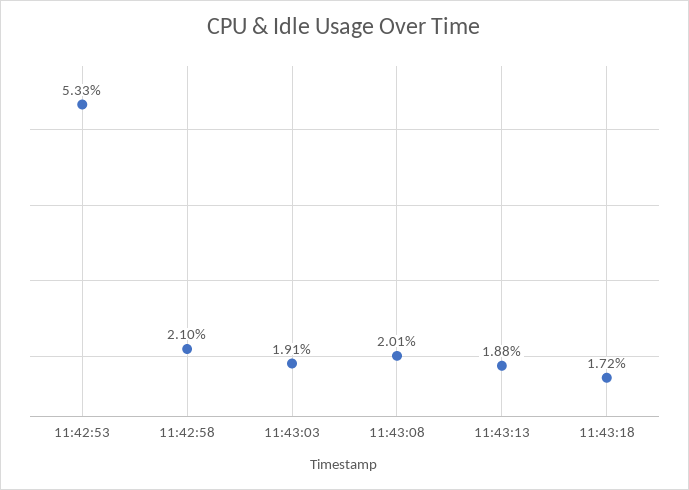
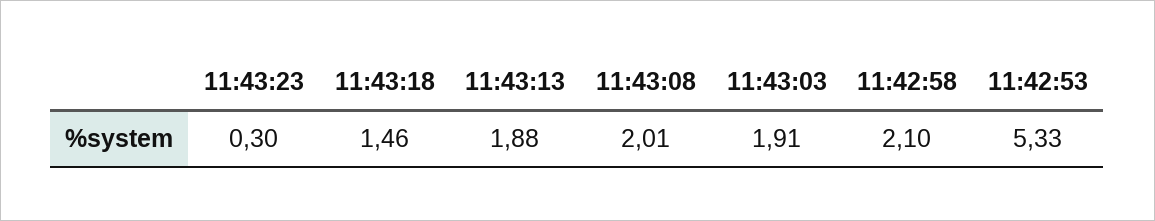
11:43:18: 1.72 -> 1.46
11:43:23: none -> 0.3

